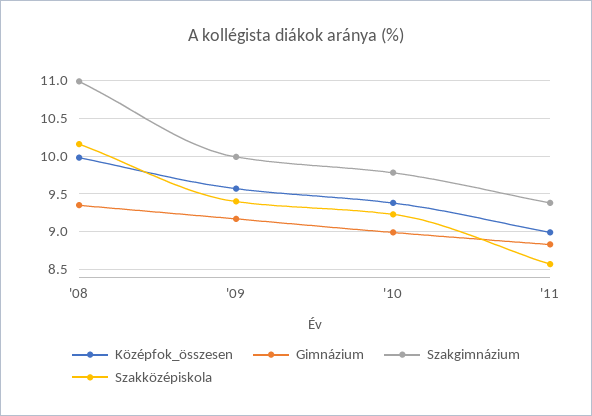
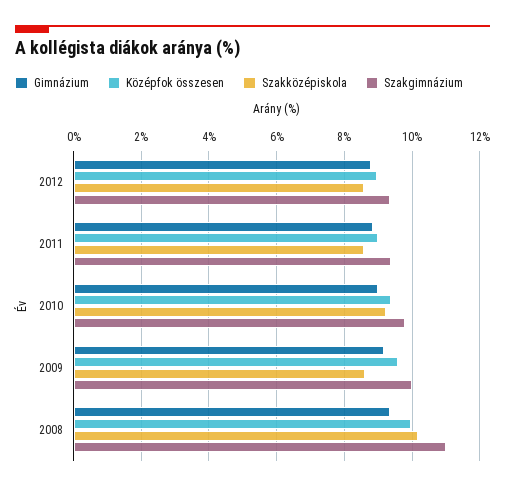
Szakközépiskola, '09: 9.4 -> 8.6
Gimnázium, 2012: none -> 8.8
Középfok_összesen, 2012: none -> 9
Szakközépiskola, 2012: none -> 8.6
Szakgimnázium, 2012: none -> 9.4

